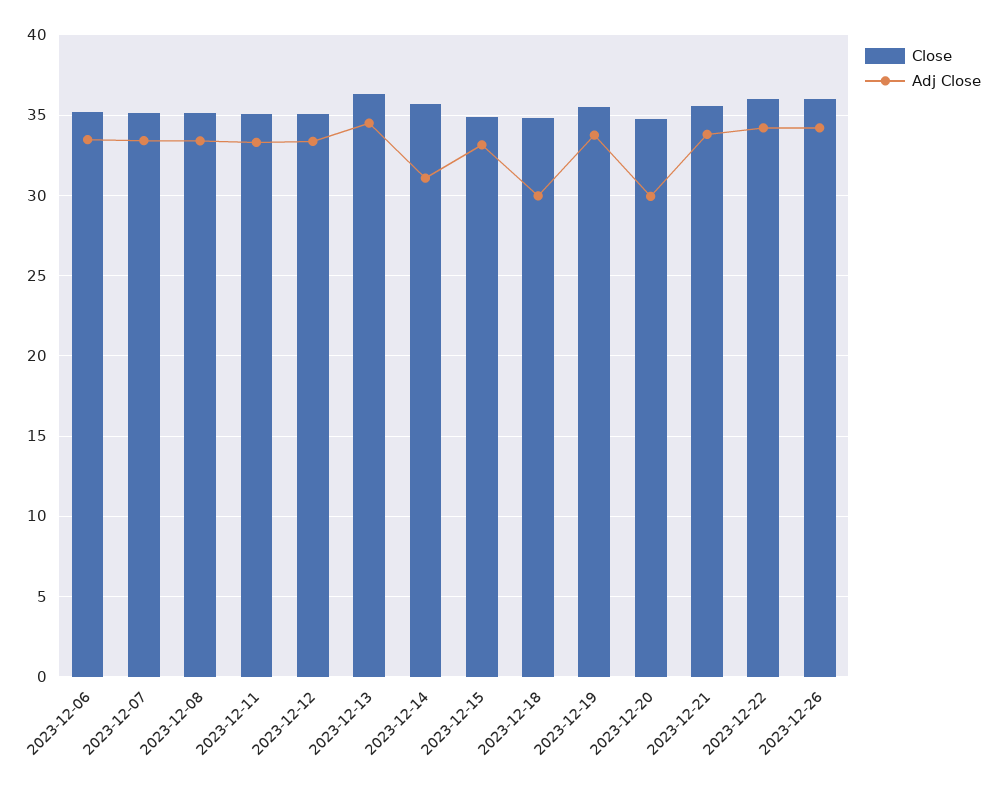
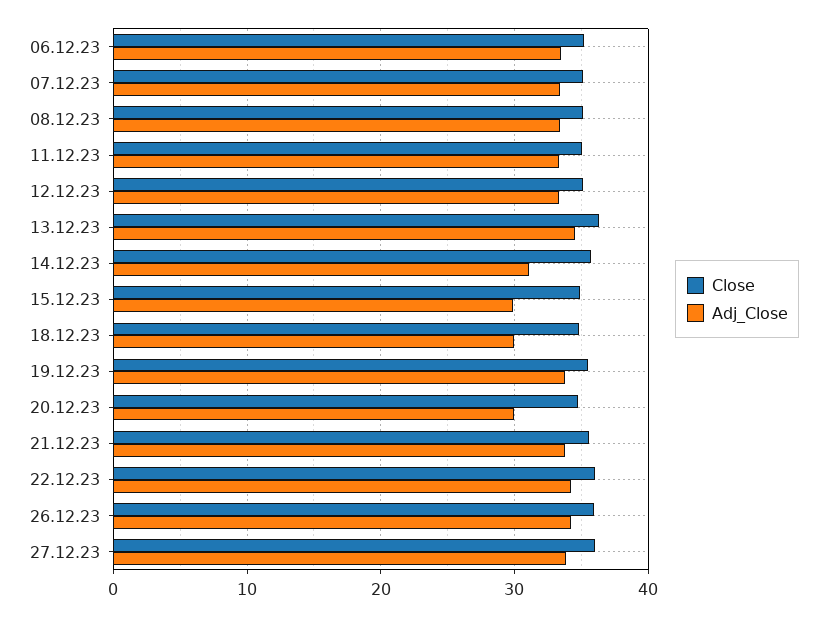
Adj Close, 2023-12-15: 33 -> 30
Close, 27.12.23: none -> 36
Adj Close, 27.12.23: none -> 34

